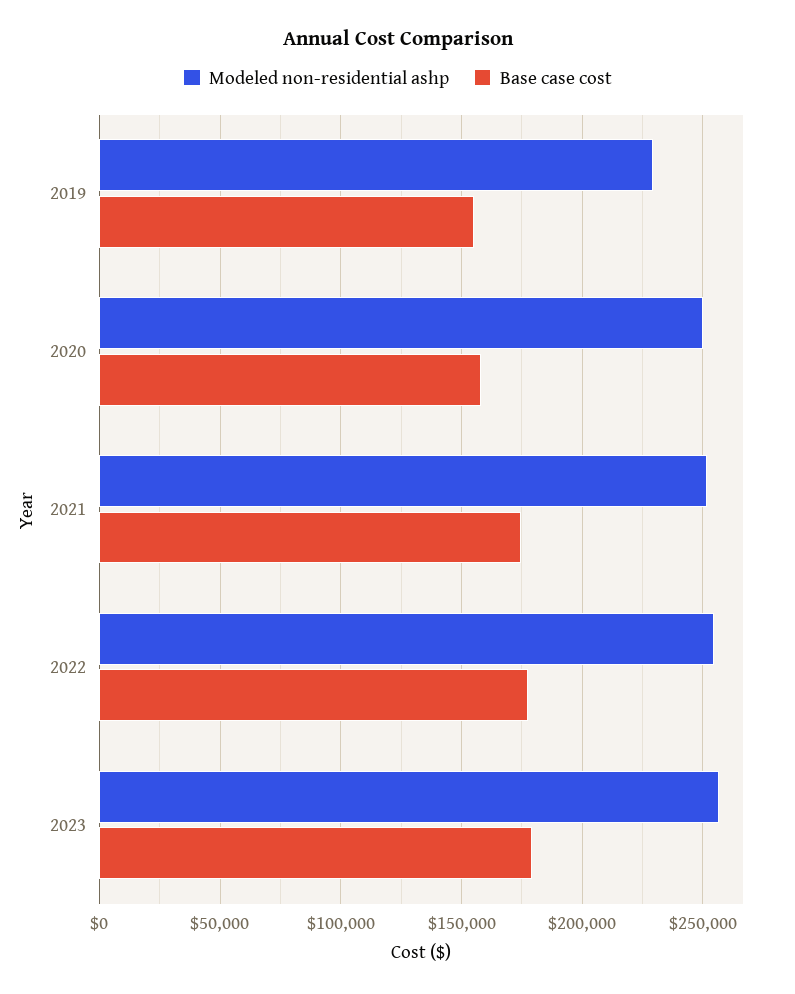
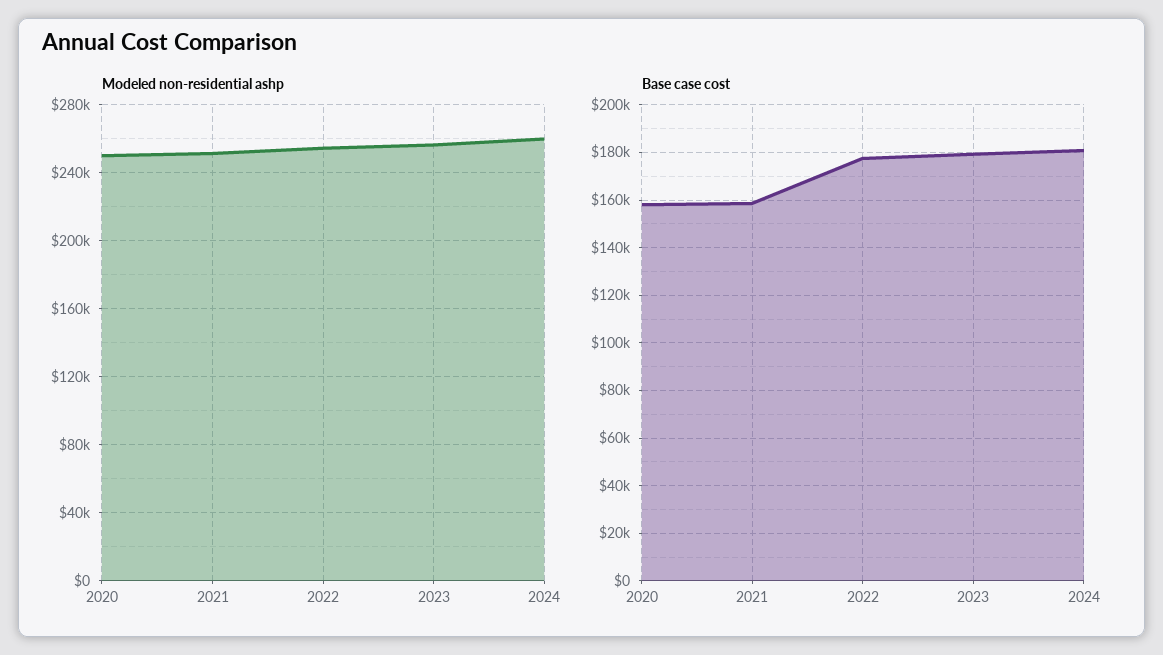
Modeled non-residential ashp, 2019: 230000 -> none
Base case cost, 2019: 155000 -> none
Base case cost, 2021: 175000 -> 160000
Modeled non-residential ashp, 2024: none -> 260000
Base case cost, 2024: none -> 180000

